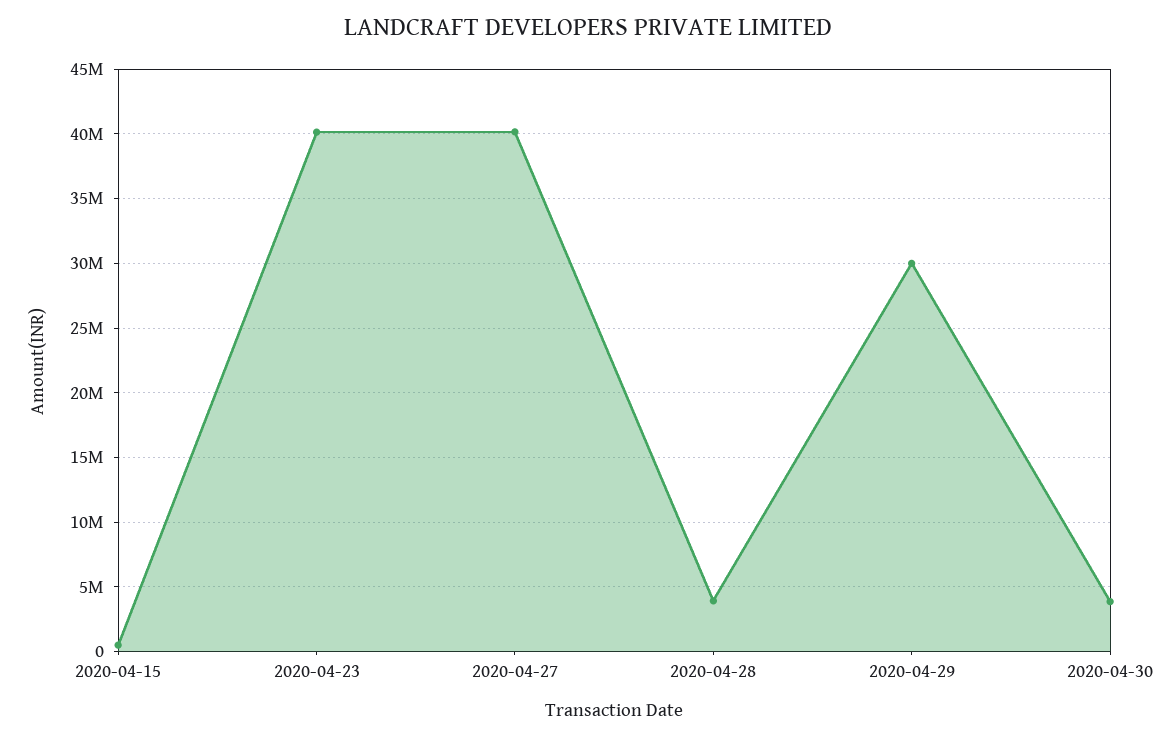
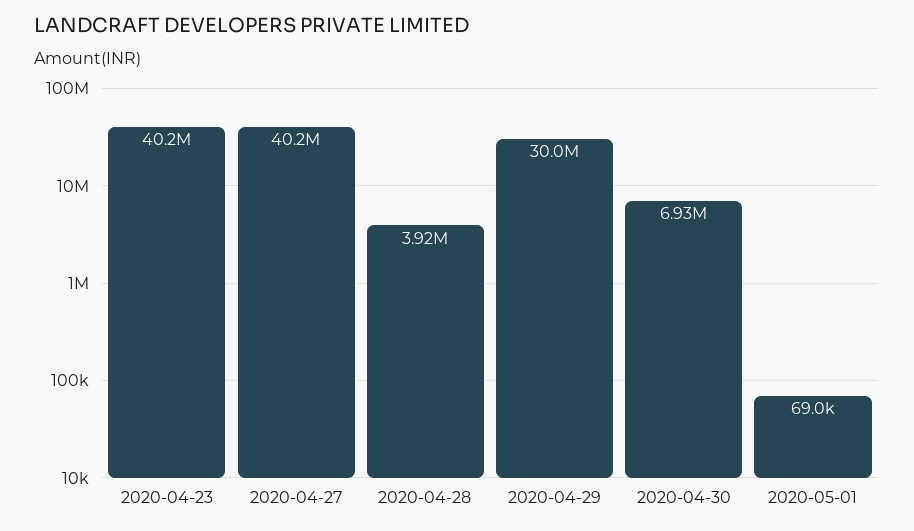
2020-04-15: 500000 -> none
2020-04-30: 4000000 -> 6930000
2020-05-01: none -> 69000

